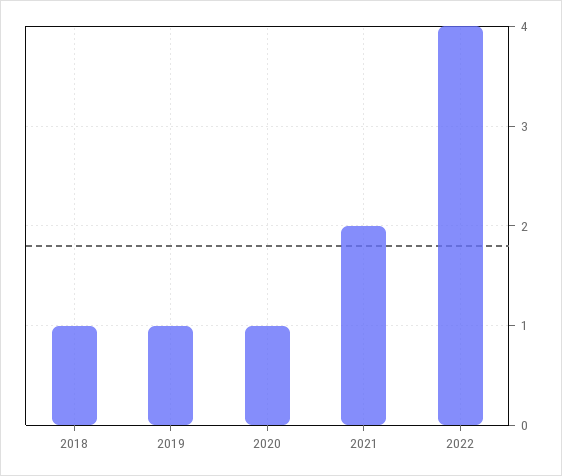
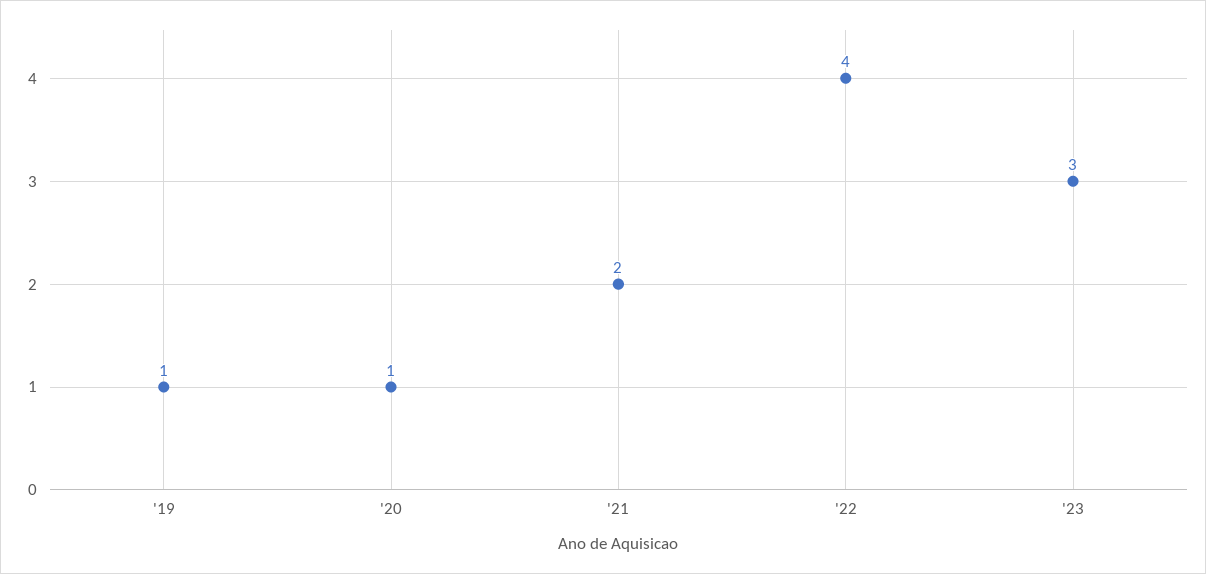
2018: 1 -> none
'23: none -> 3

